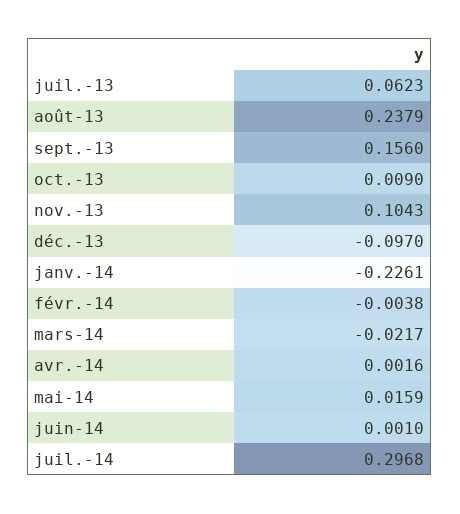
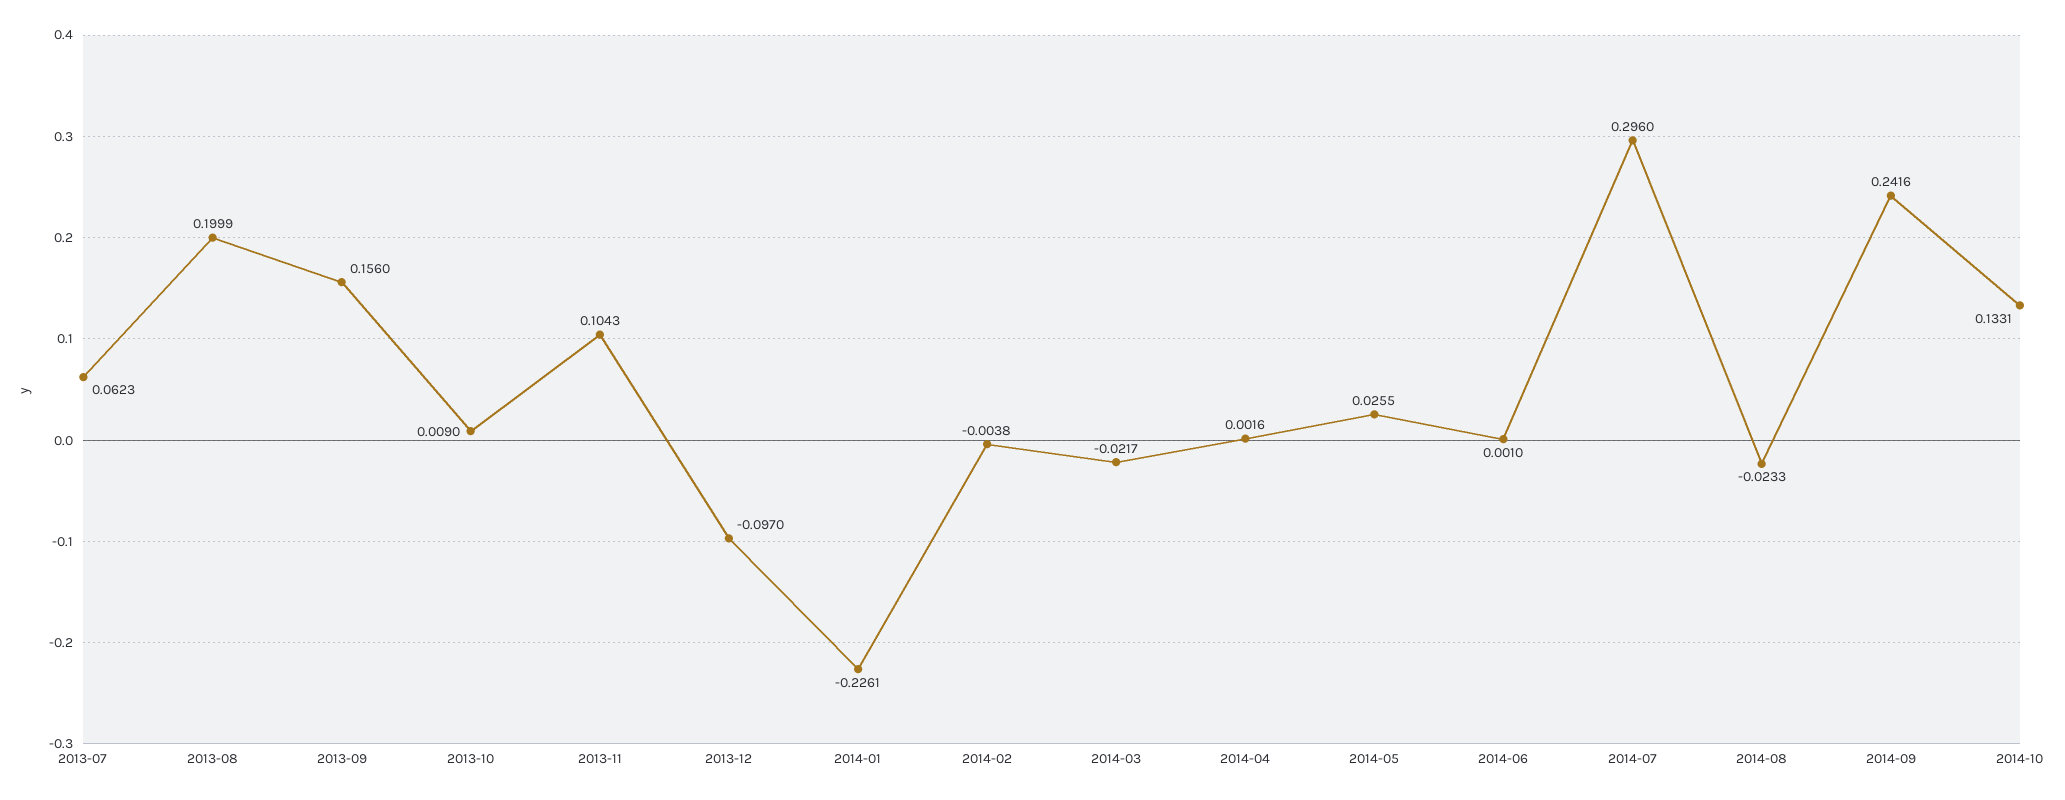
août-13: 0.2379 -> 0.1999
mai-14: 0.0159 -> 0.0255
juil.-14: 0.2968 -> 0.296
2014-08: none -> -0.0233
2014-09: none -> 0.2416
2014-10: none -> 0.1331

